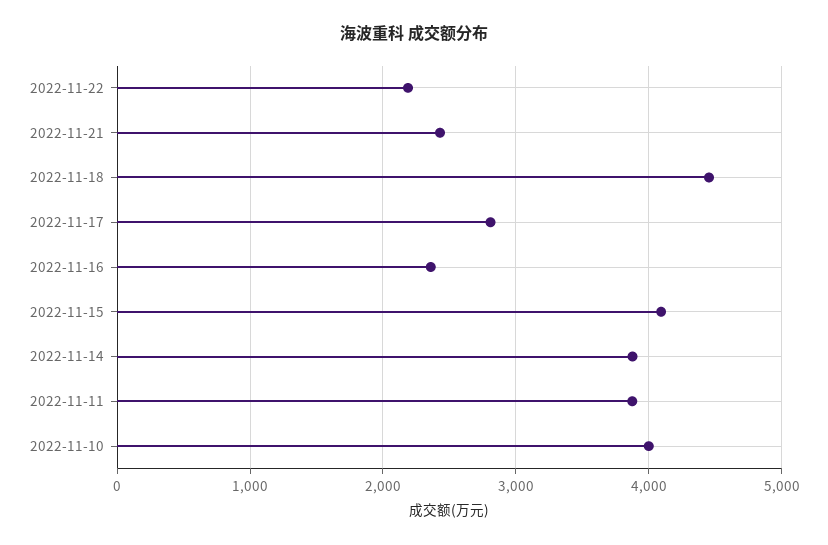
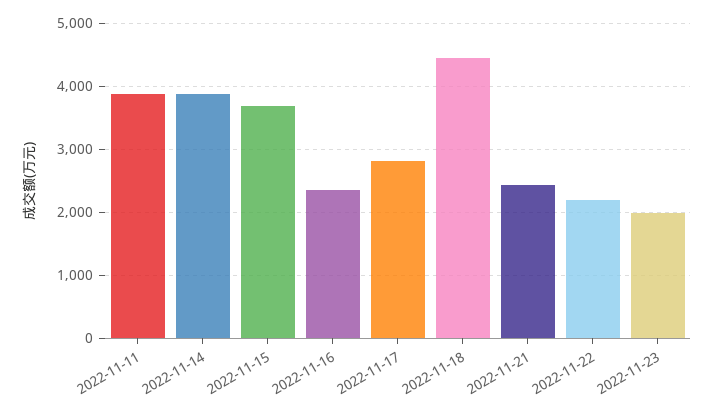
2022-11-15: 4100 -> 3700
2022-11-10: 4000 -> none
2022-11-23: none -> 2000

